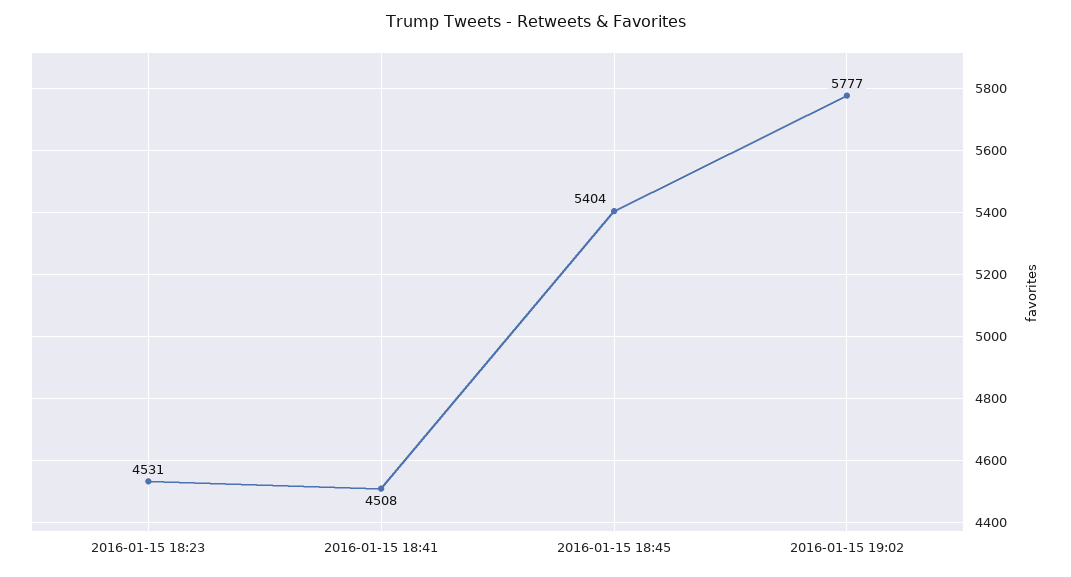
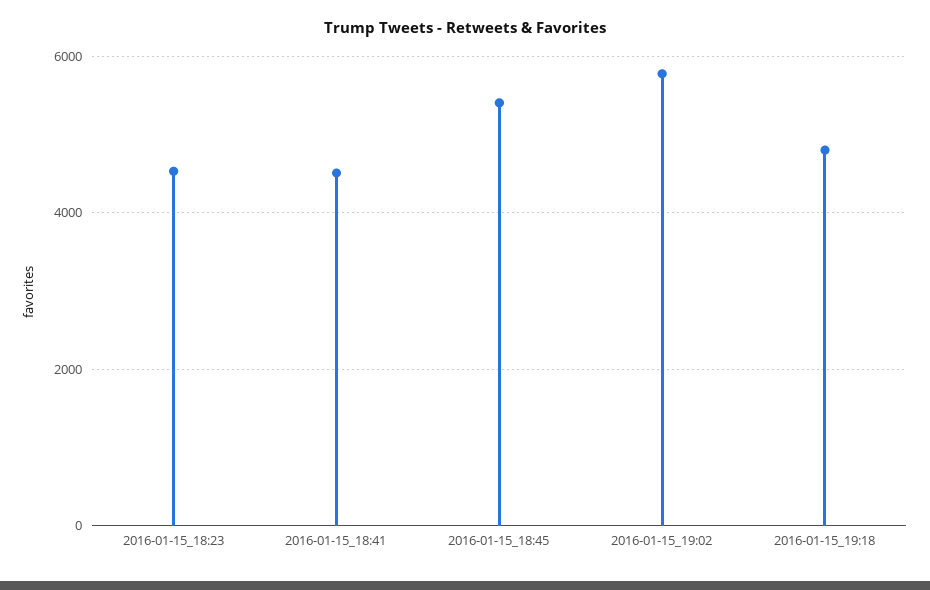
2016-01-15_19:18: none -> 4800

